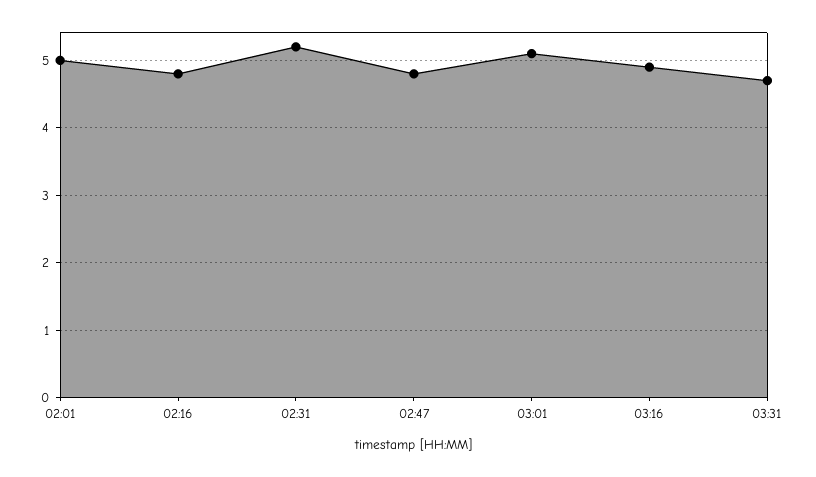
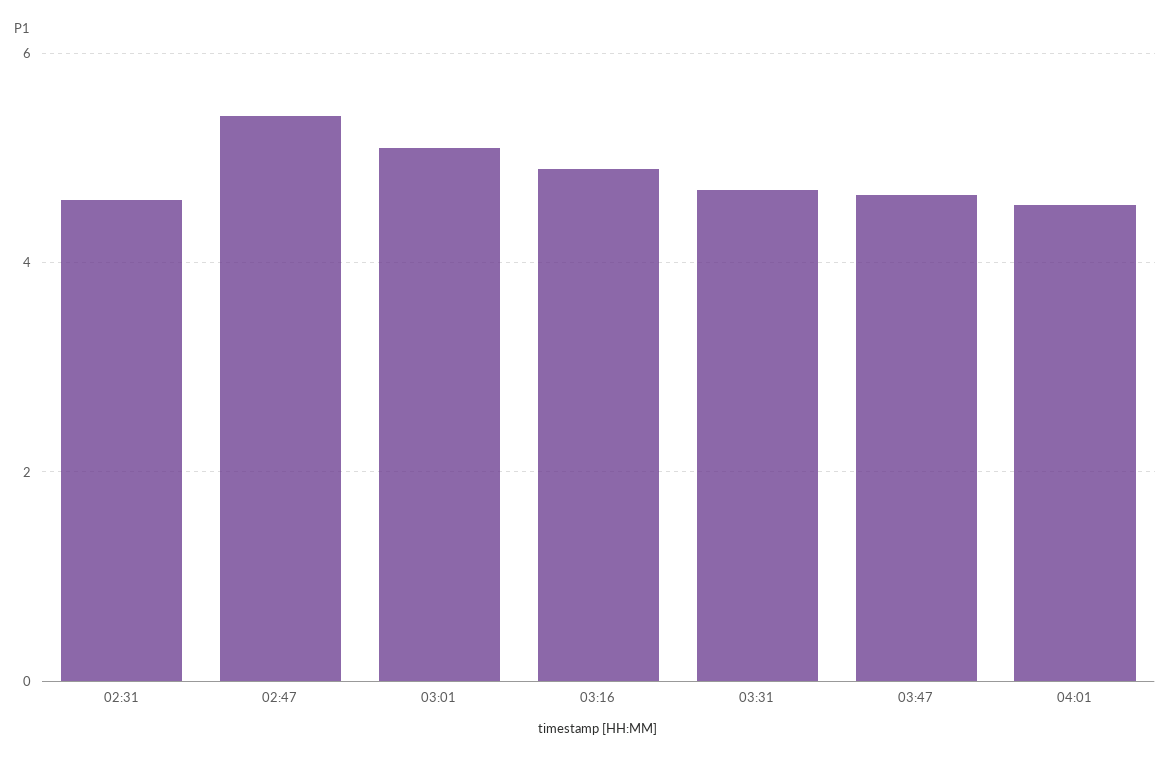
02:01: 5 -> none
02:16: 4.8 -> none
02:31: 5.2 -> 4.6
02:47: 4.8 -> 5.4
03:47: none -> 4.6
04:01: none -> 4.6

